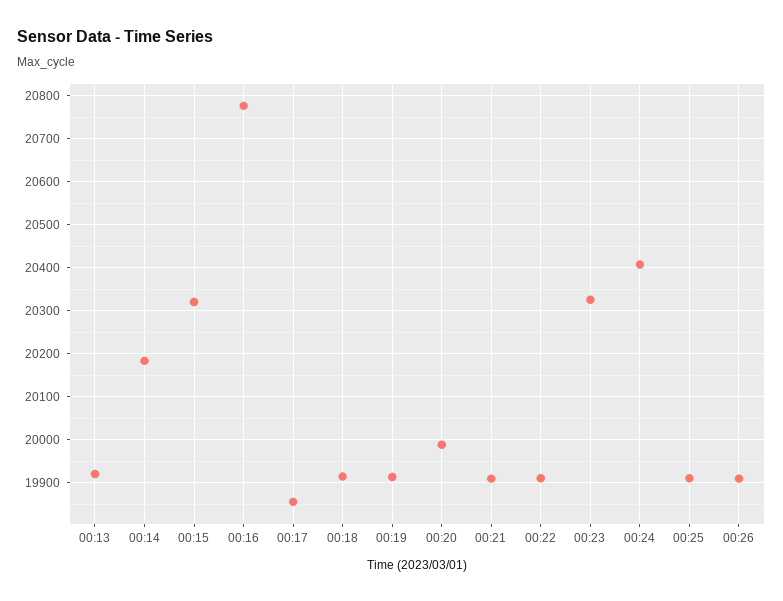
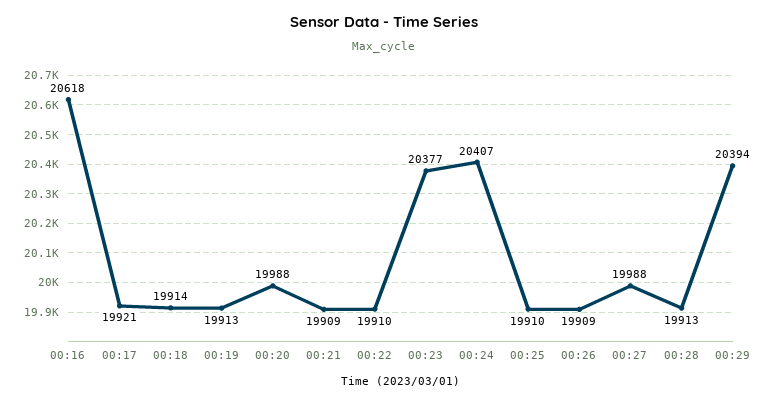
00:13: 19920 -> none
00:14: 20180 -> none
00:15: 20320 -> none
00:16: 20780 -> 20618
00:17: 19860 -> 19921
00:23: 20320 -> 20377
00:27: none -> 19988
00:28: none -> 19913
00:29: none -> 20394

